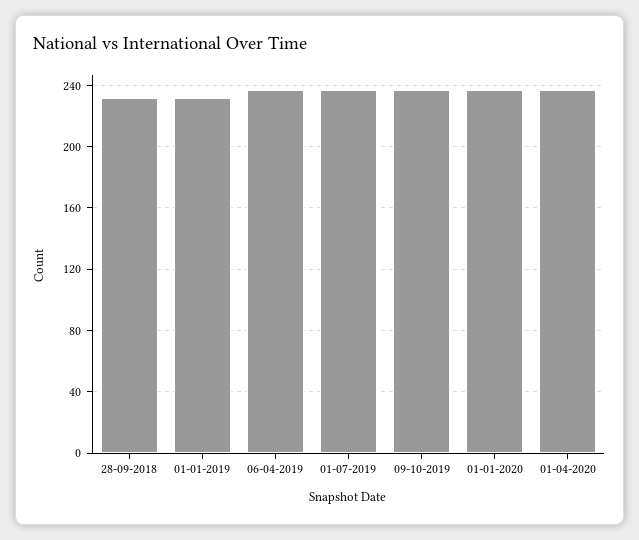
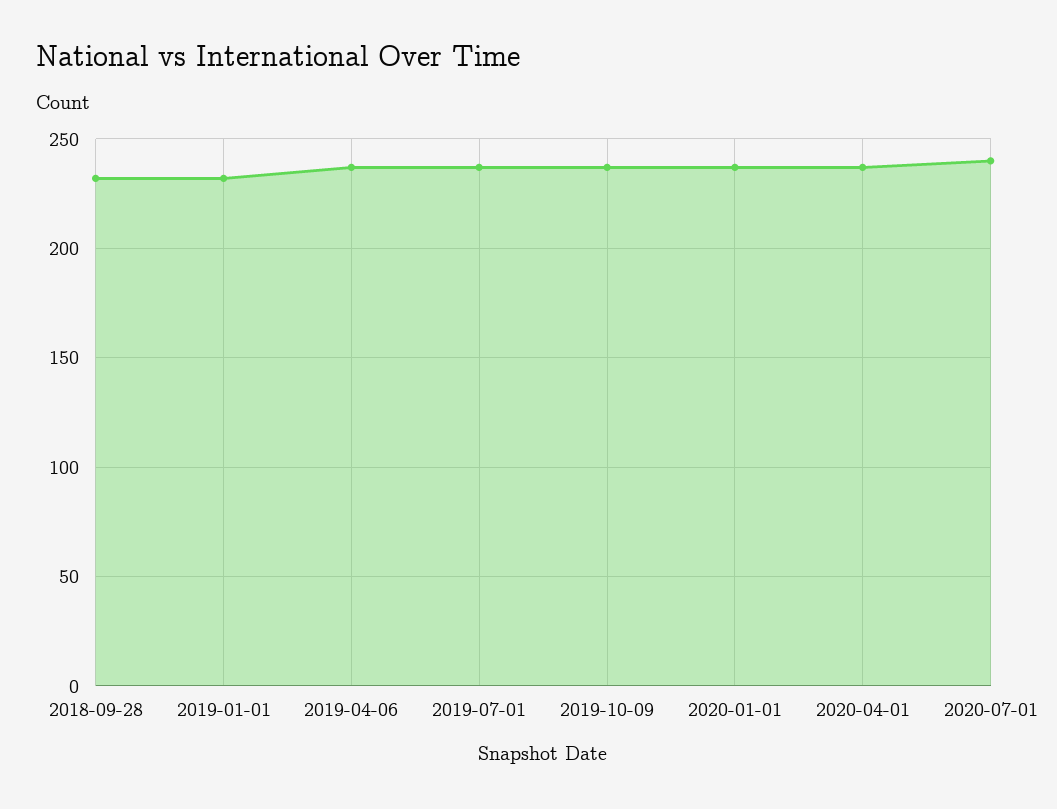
2020-07-01: none -> 240

